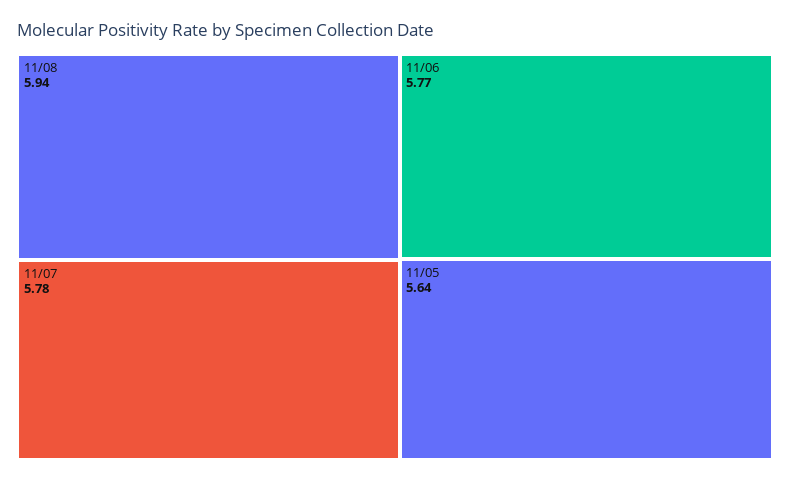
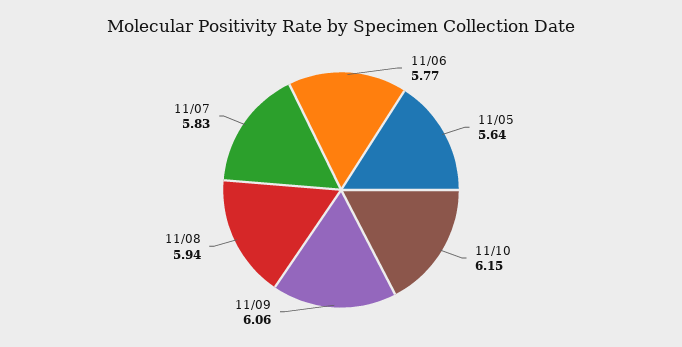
11/07: 5.78 -> 5.83
11/10: none -> 6.15
11/09: none -> 6.06

